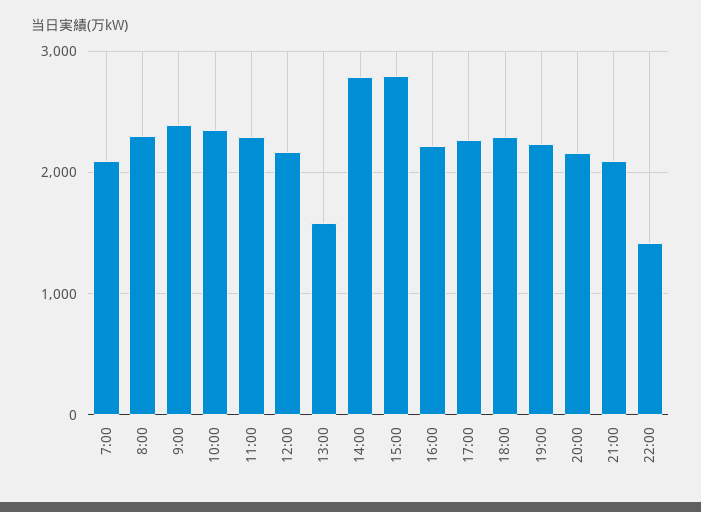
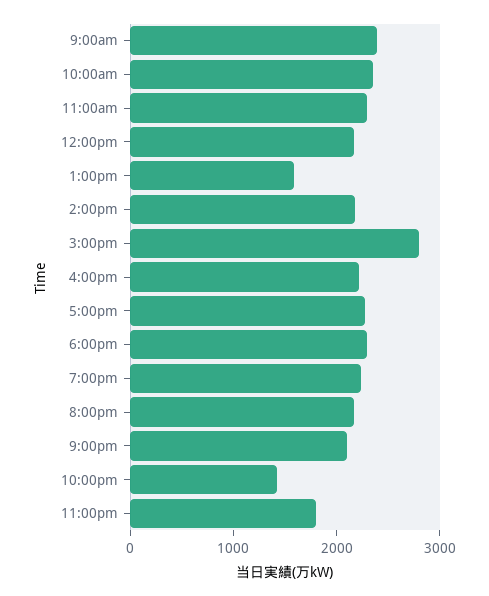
7:00: 2100 -> none
8:00: 2300 -> none
14:00: 2800 -> 2200
11:00pm: none -> 1800

